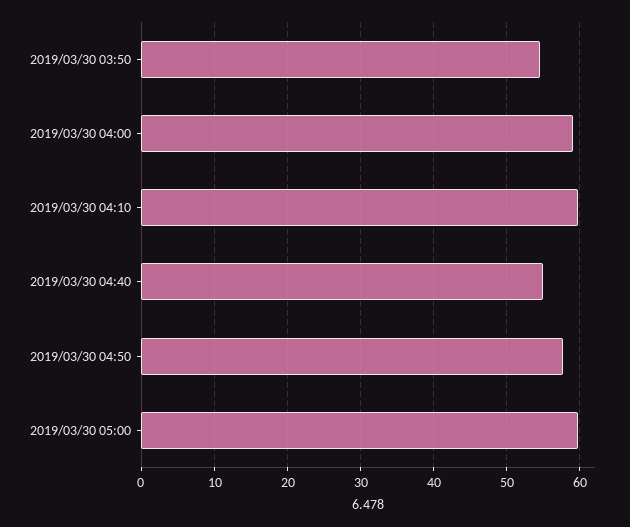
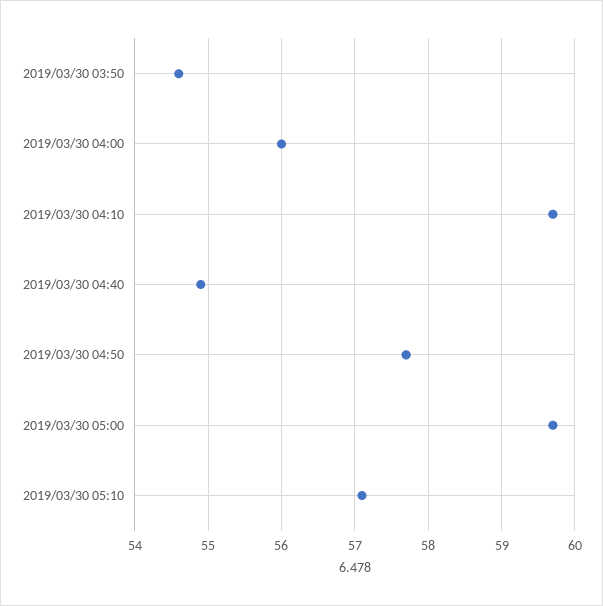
2019/03/30 04:00: 59 -> 56
2019/03/30 05:10: none -> 57.1

